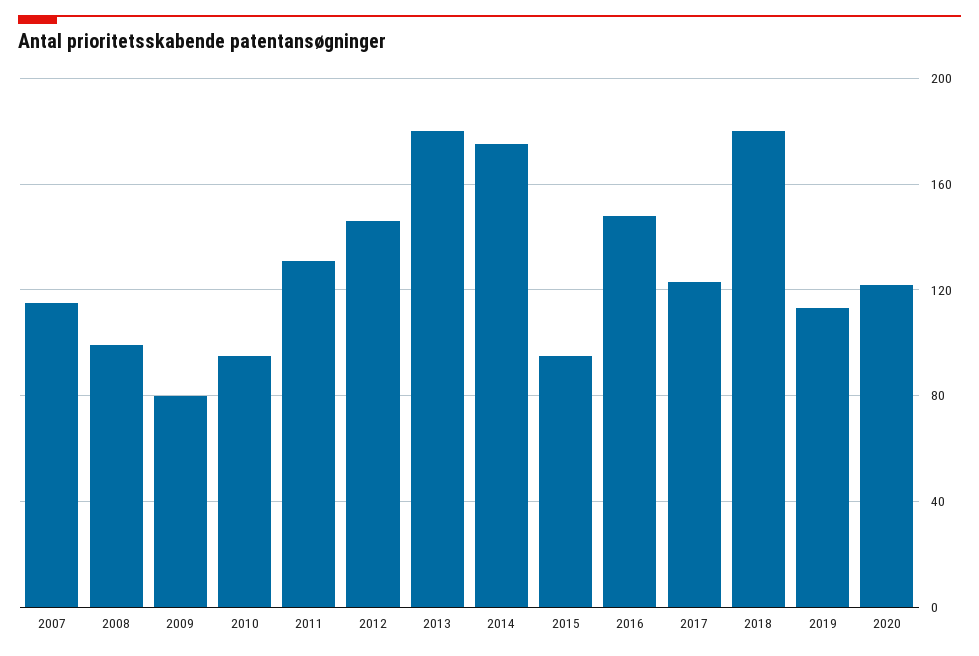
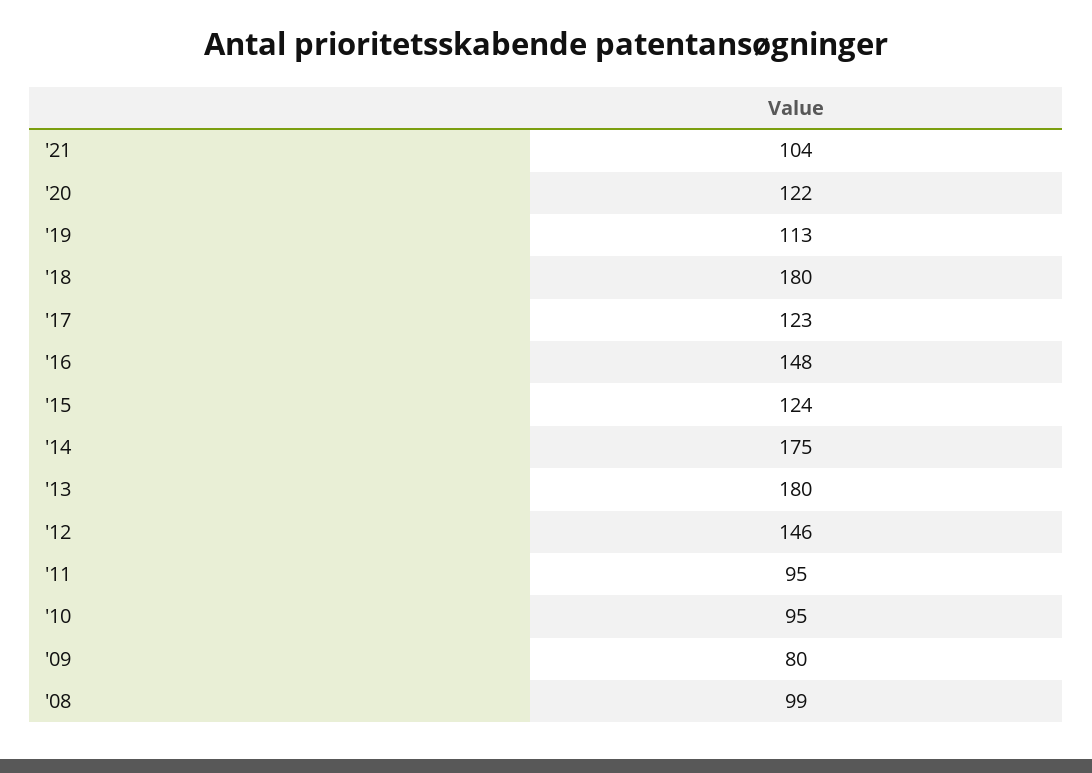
2007: 115 -> none
2011: 130 -> 95
2015: 95 -> 124
'21: none -> 104

